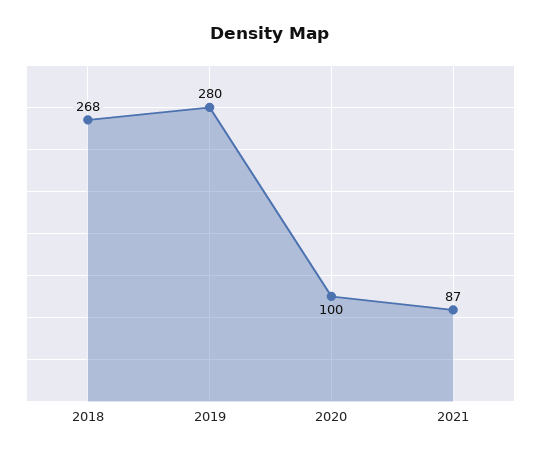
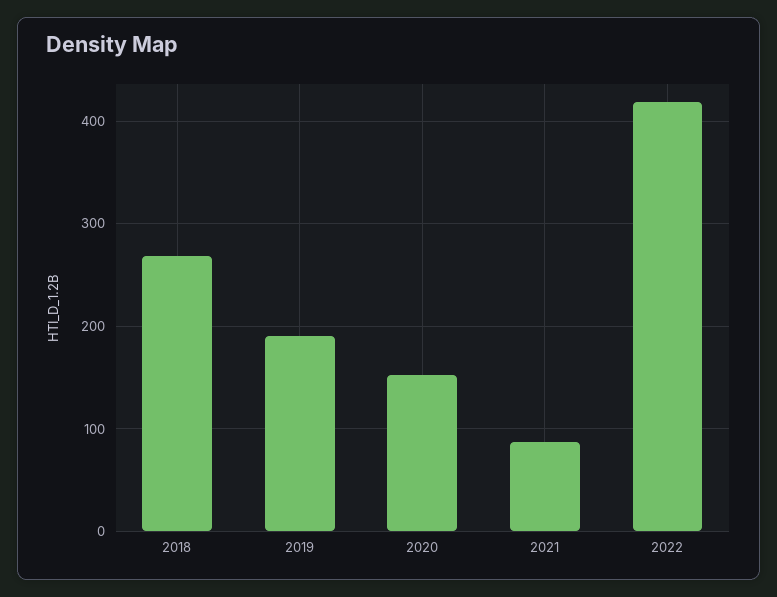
2019: 280 -> 190
2020: 100 -> 150
2022: none -> 420

